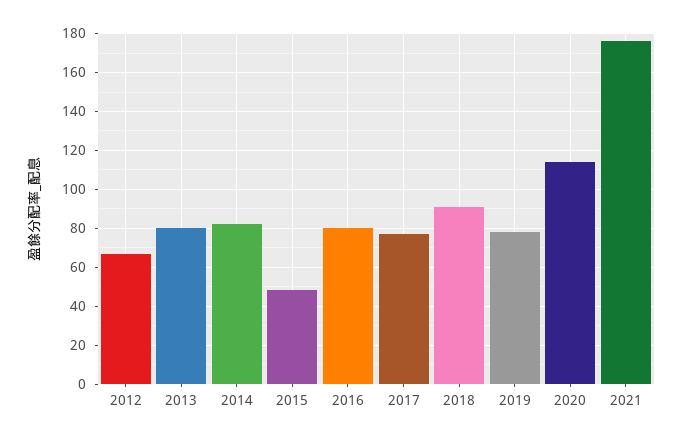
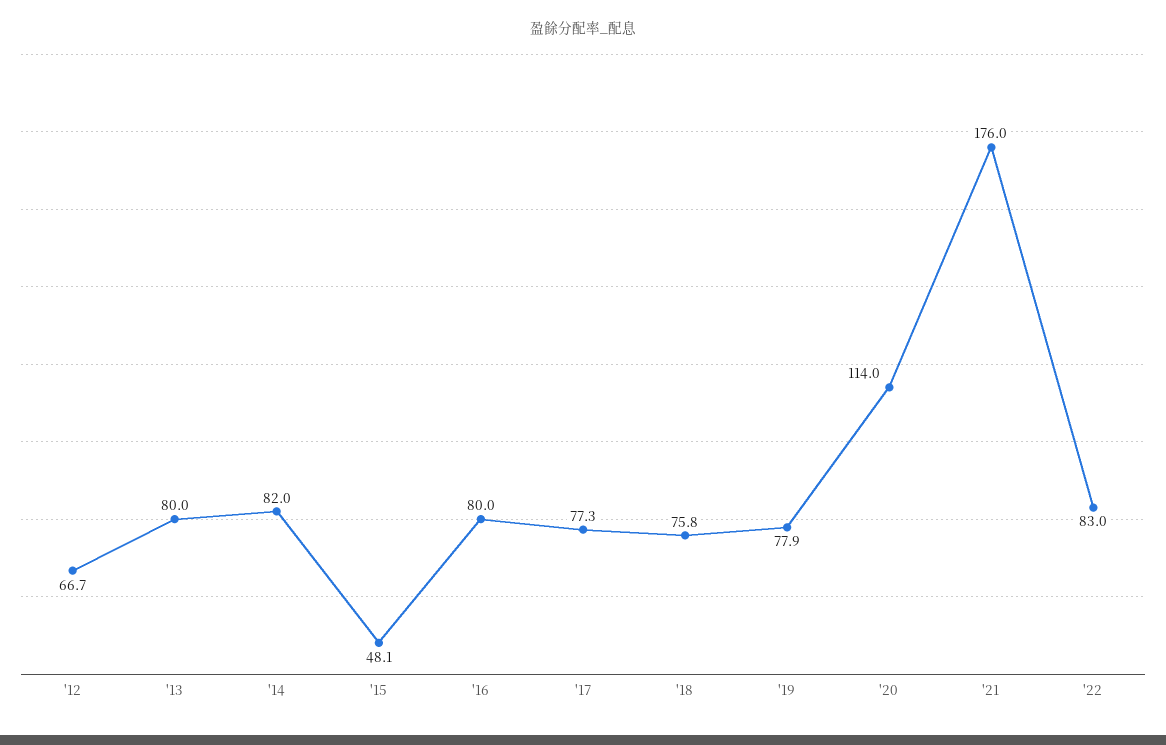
2018: 90 -> 75.8
'22: none -> 83

